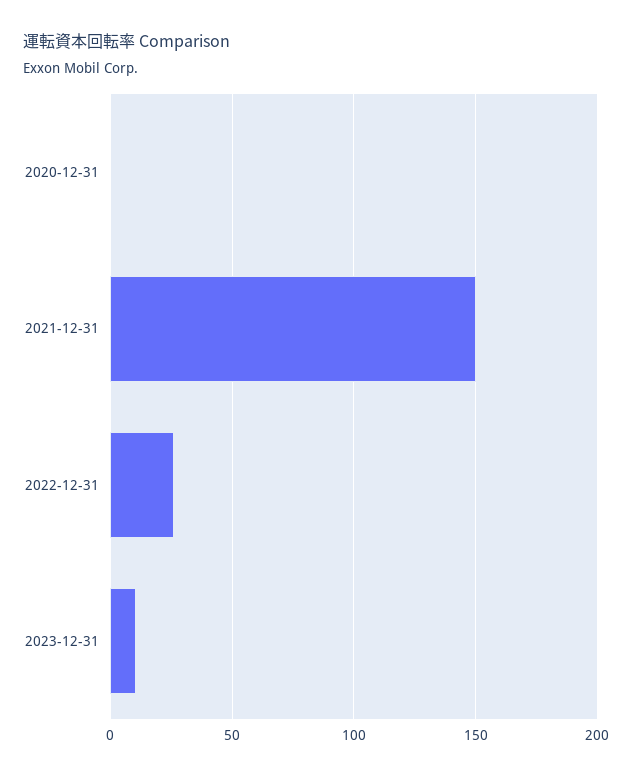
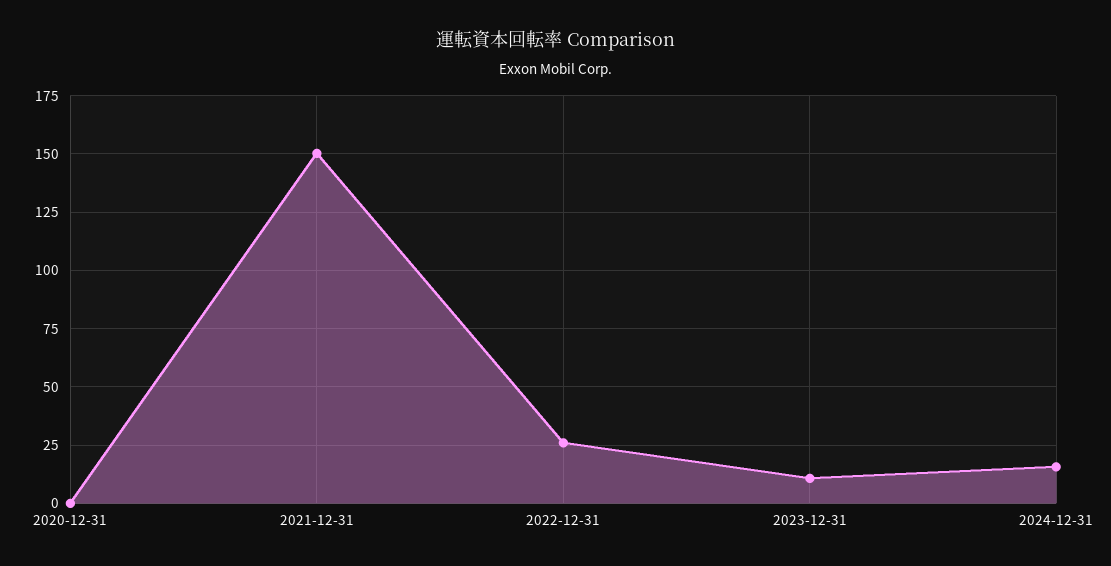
2024-12-31: none -> 15

